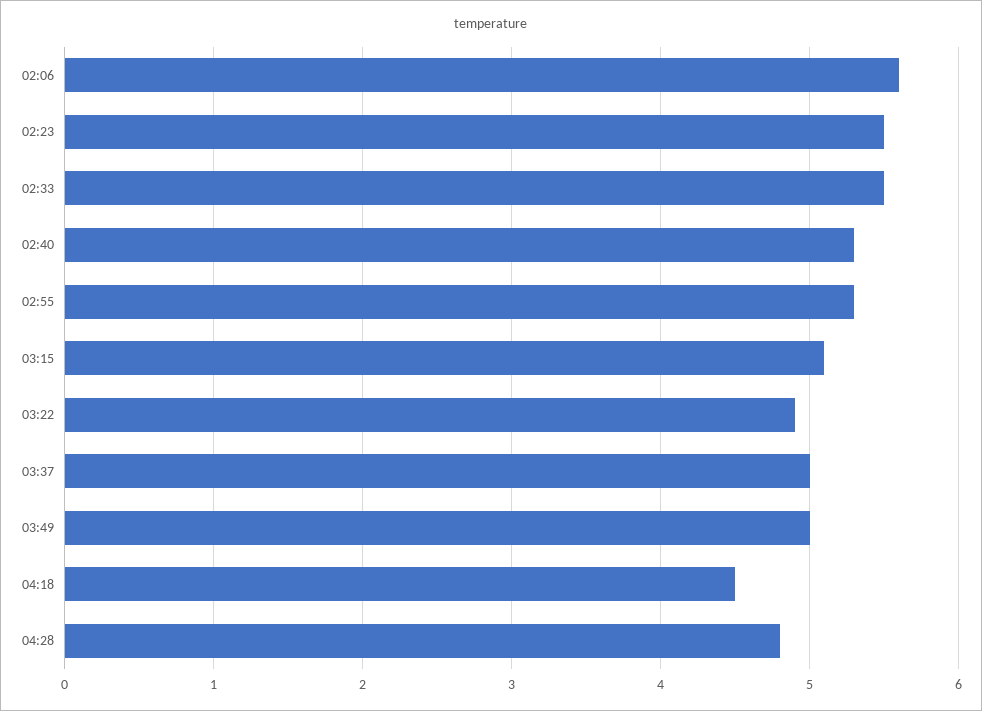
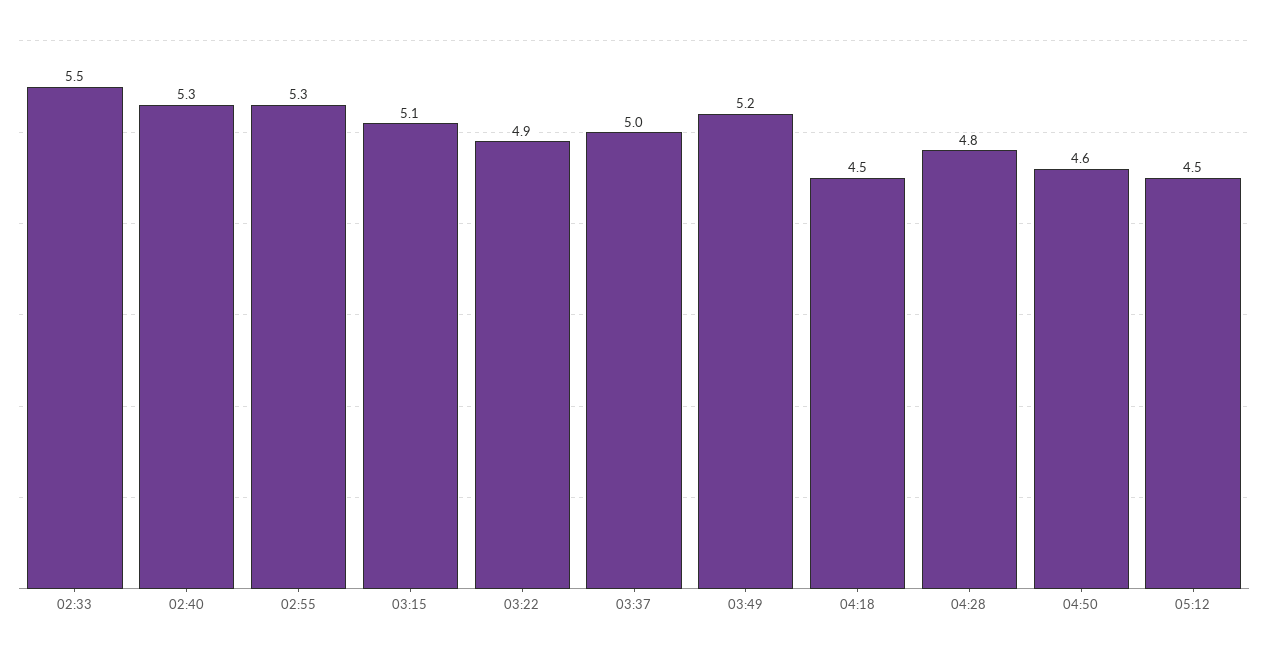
02:06: 5.6 -> none
02:23: 5.5 -> none
03:49: 5 -> 5.2
04:50: none -> 4.6
05:12: none -> 4.5

